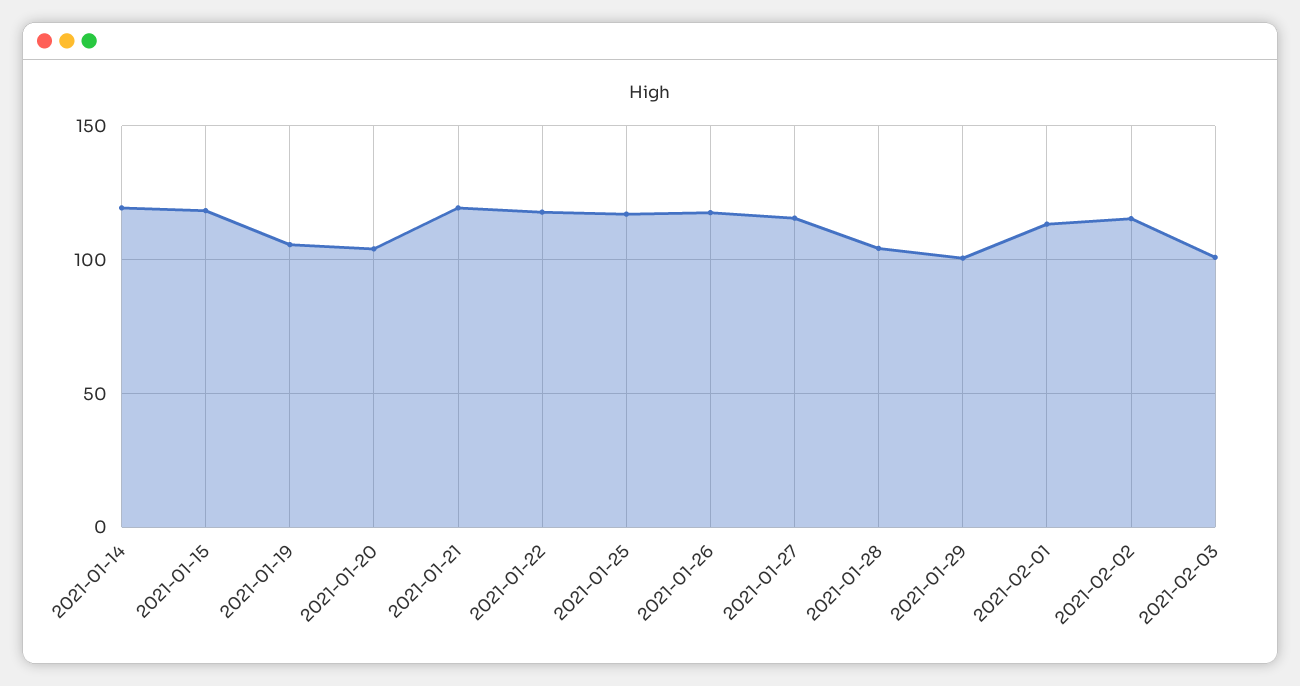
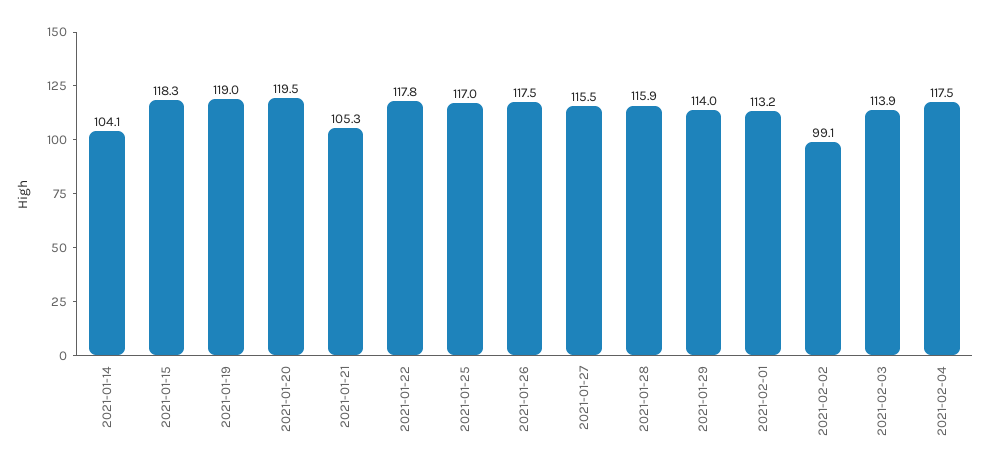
2021-01-14: 120 -> 104.1
2021-01-19: 105 -> 119
2021-01-20: 105 -> 119.5
2021-01-21: 120 -> 105.3
2021-01-28: 105 -> 115.9
2021-01-29: 100 -> 114
2021-02-02: 115 -> 99.1
2021-02-03: 100 -> 113.9
2021-02-04: none -> 117.5

